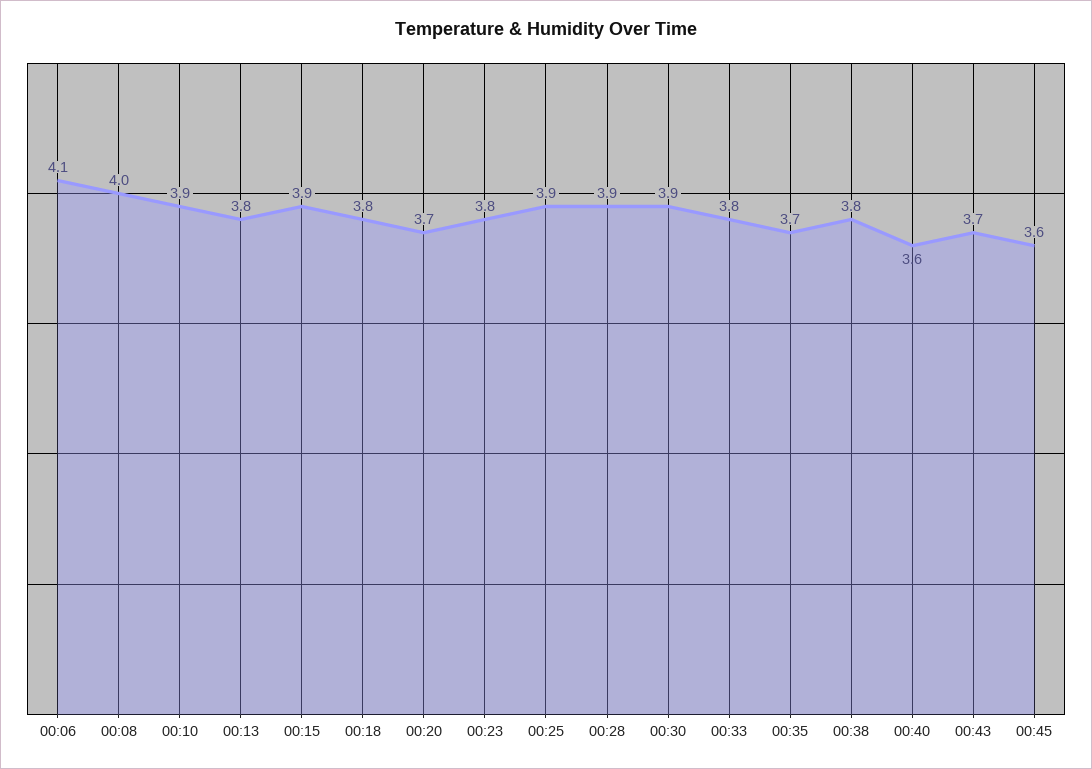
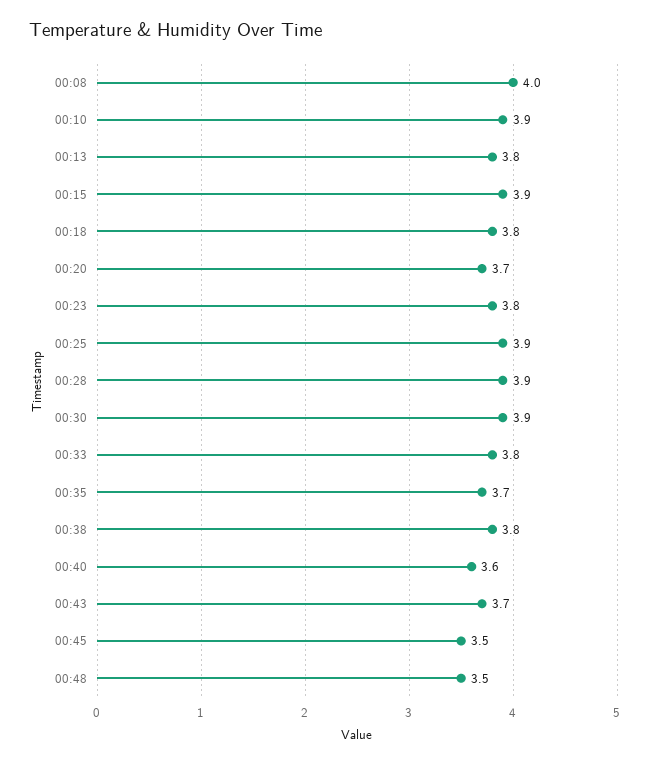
00:06: 4.1 -> none
00:45: 3.6 -> 3.5
00:48: none -> 3.5

